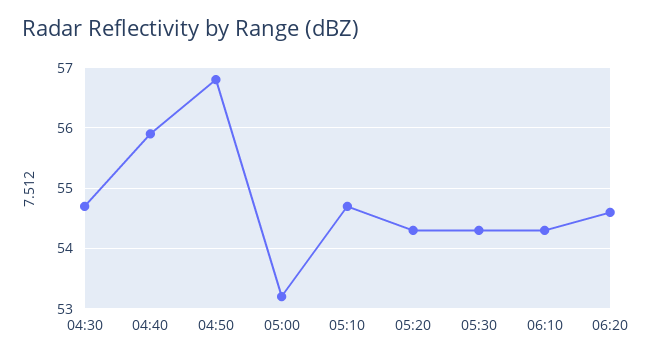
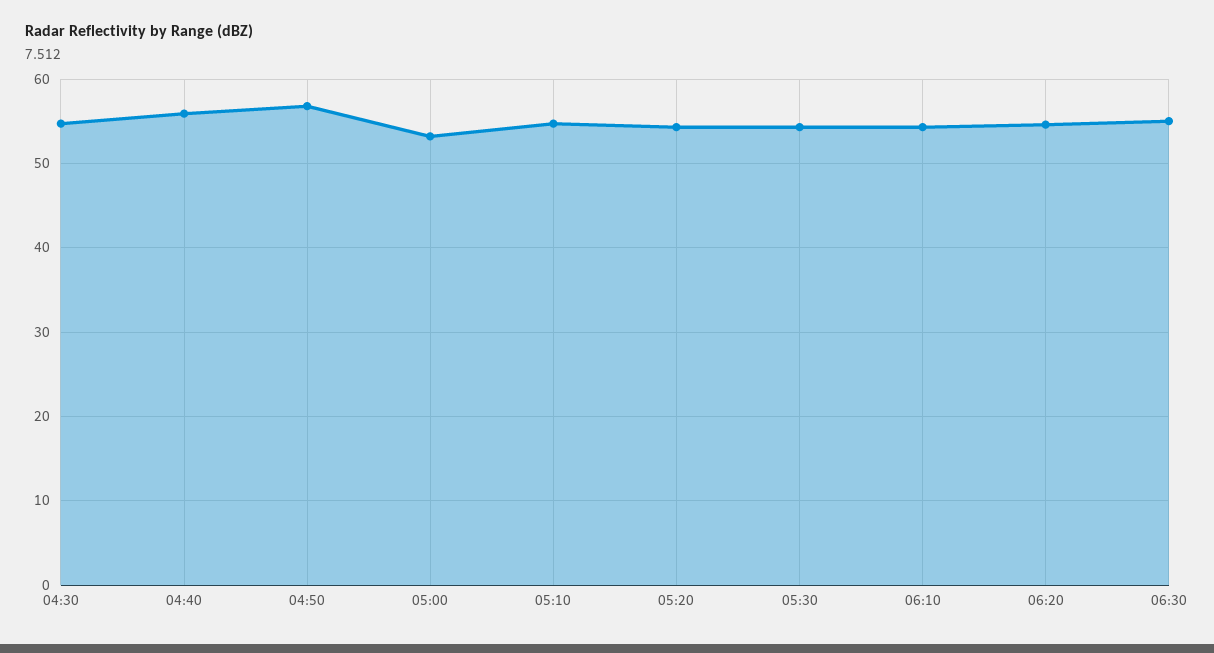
06:30: none -> 55

